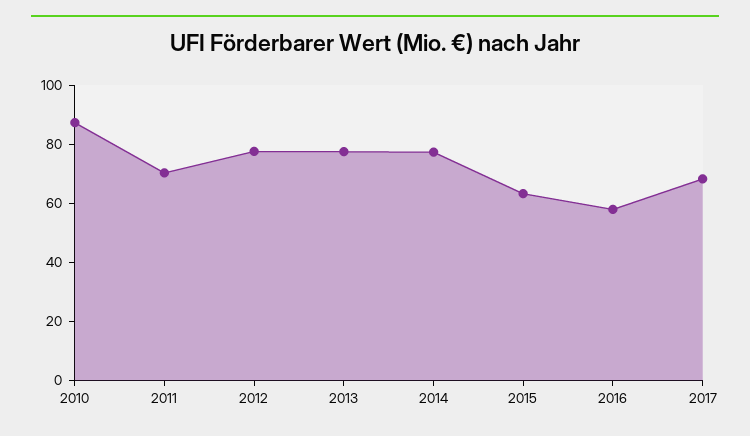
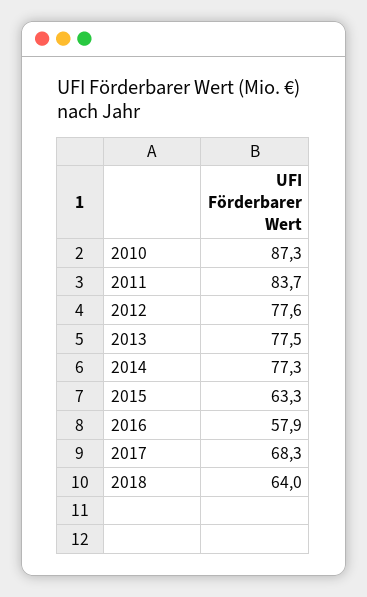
2011: 70 -> 83.7
2018: none -> 64

